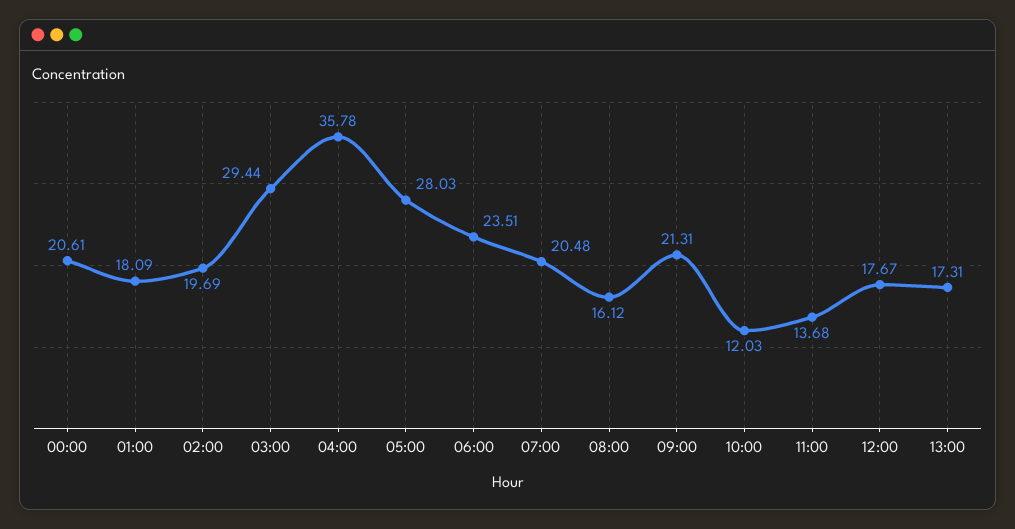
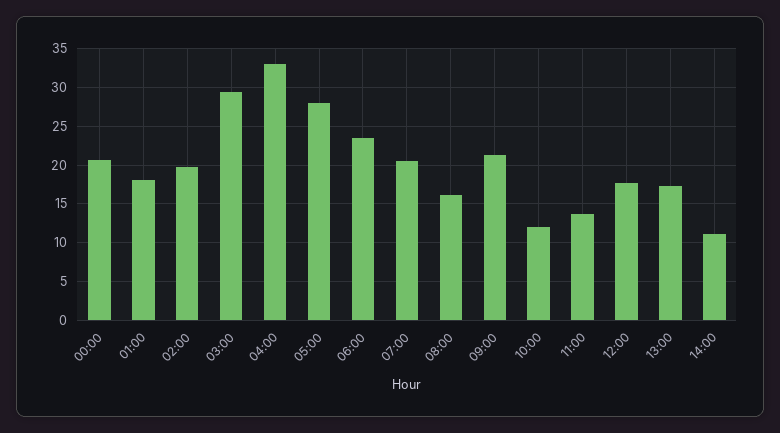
04:00: 35.78 -> 33
14:00: none -> 11

